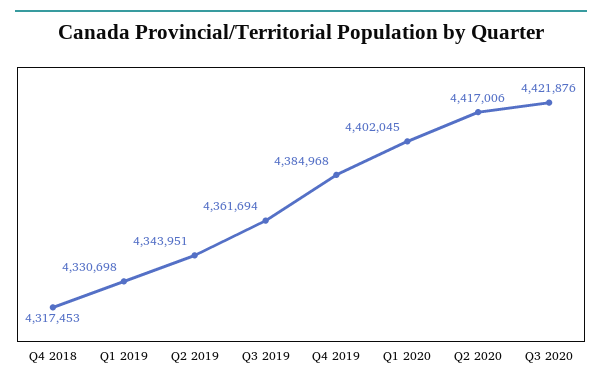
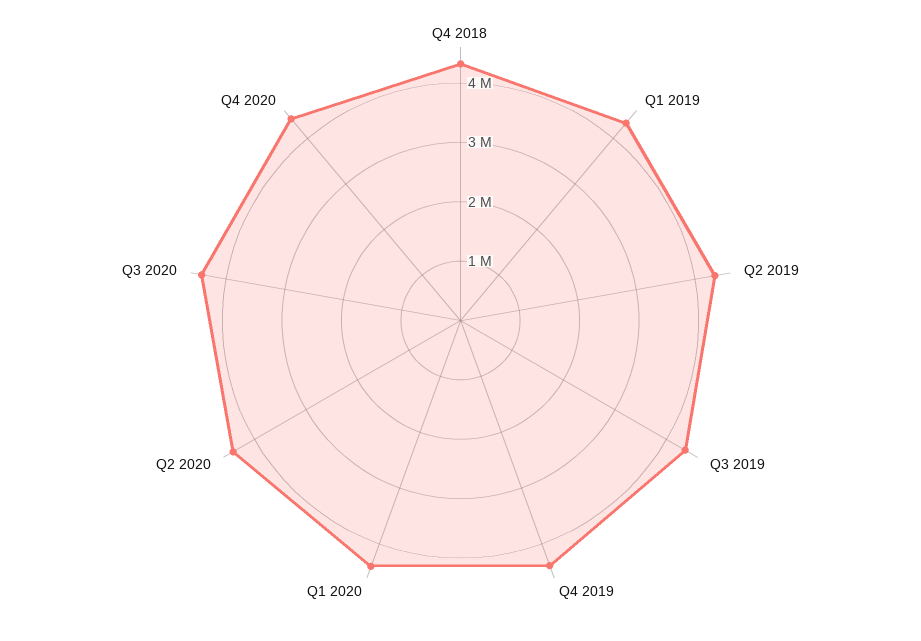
Q4 2020: none -> 4400000

